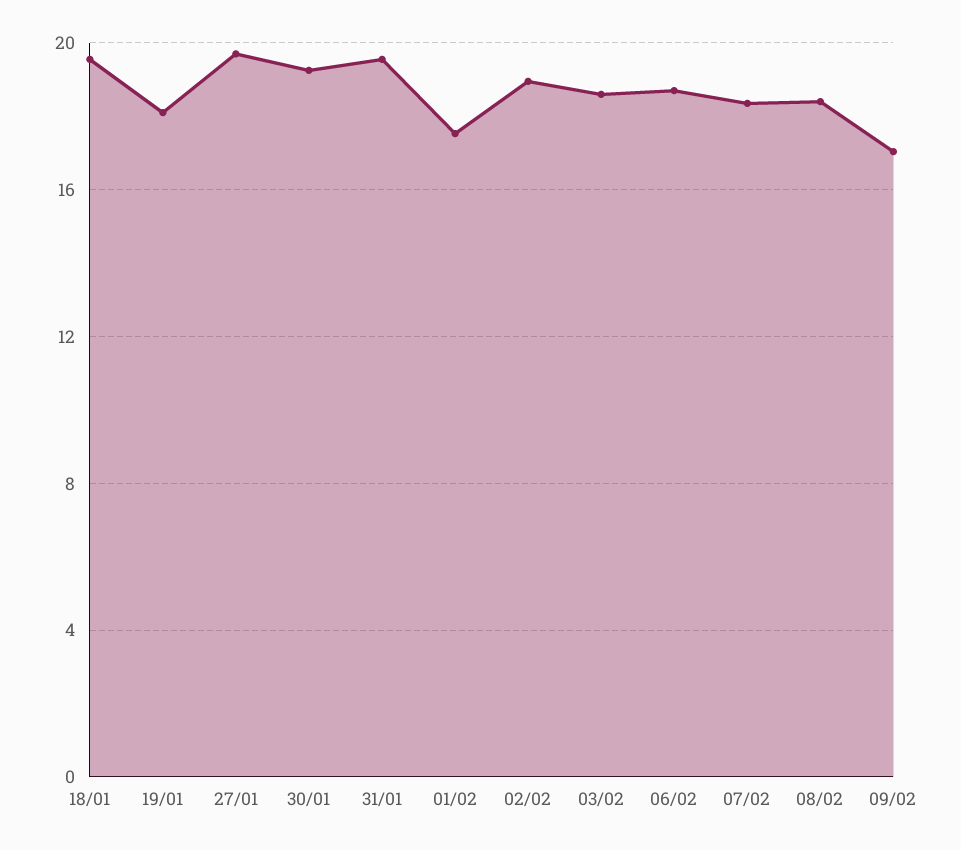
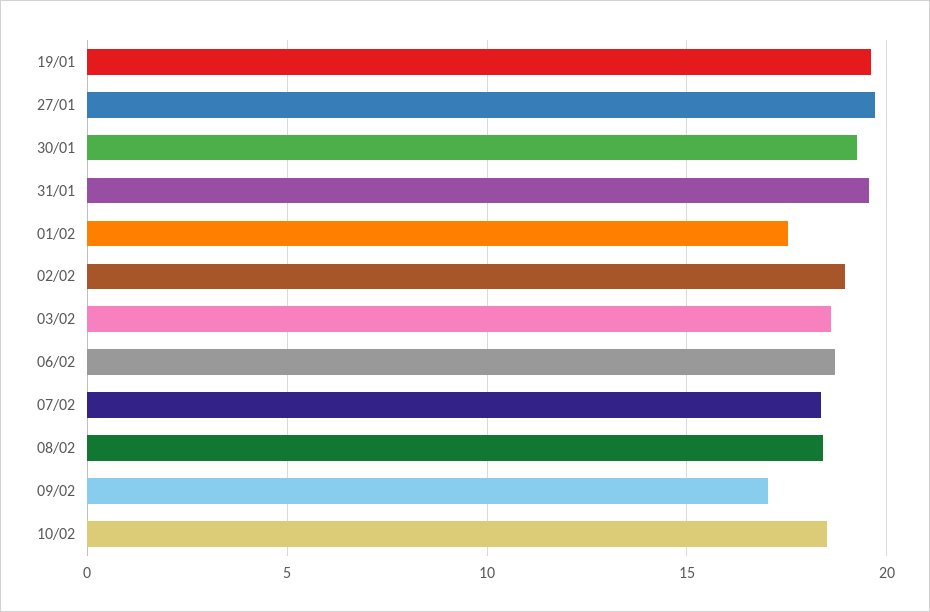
18/01: 19.5 -> none
19/01: 18 -> 19.5
10/02: none -> 18.5

